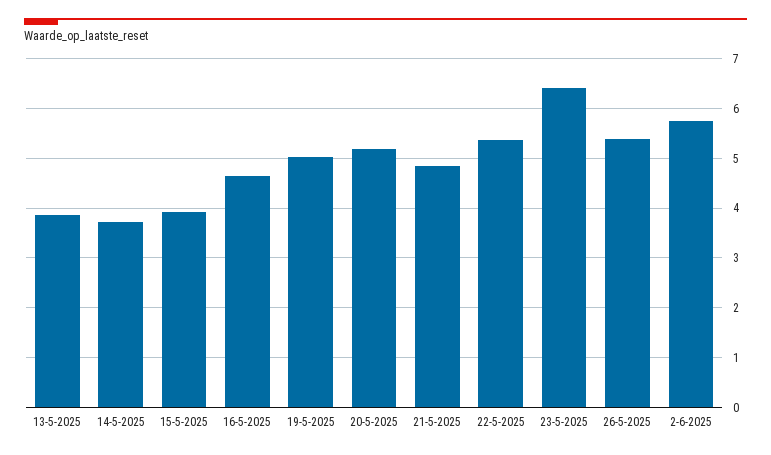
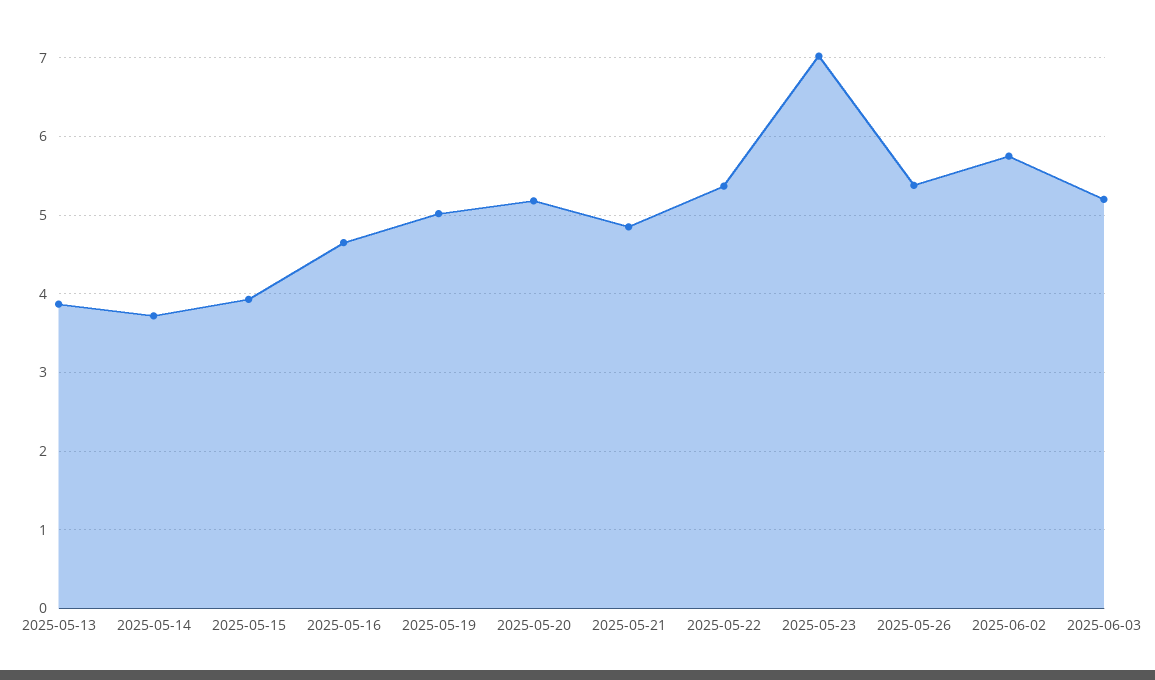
23-5-2025: 6.4 -> 7
2025-06-03: none -> 5.2

